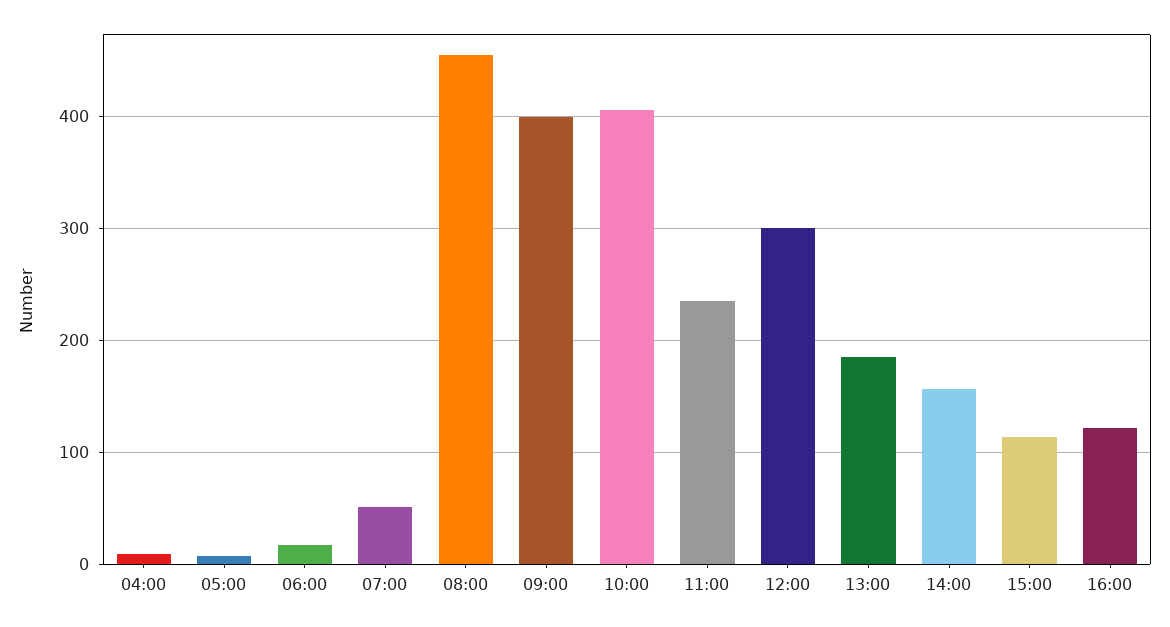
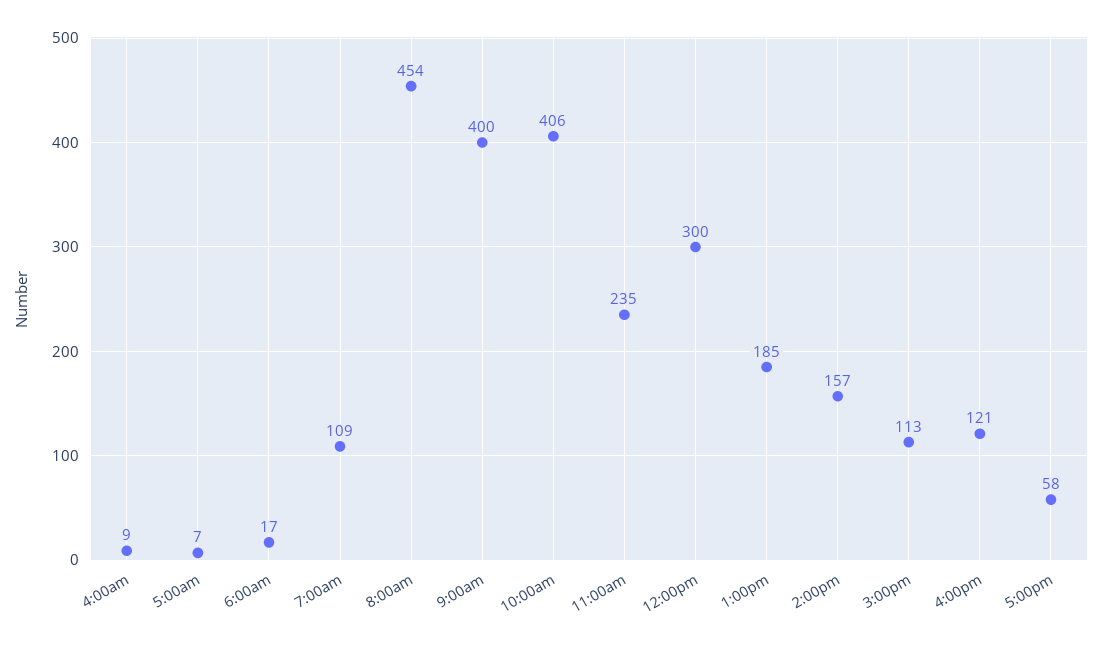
07:00: 50 -> 109
5:00pm: none -> 58

